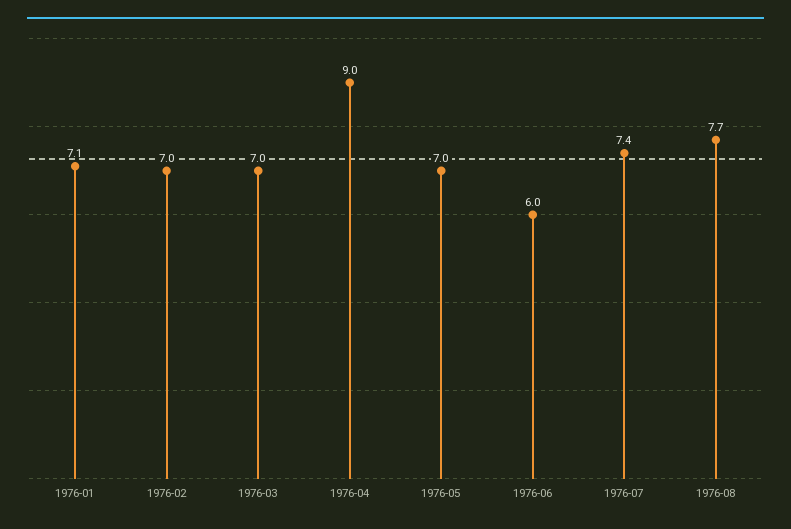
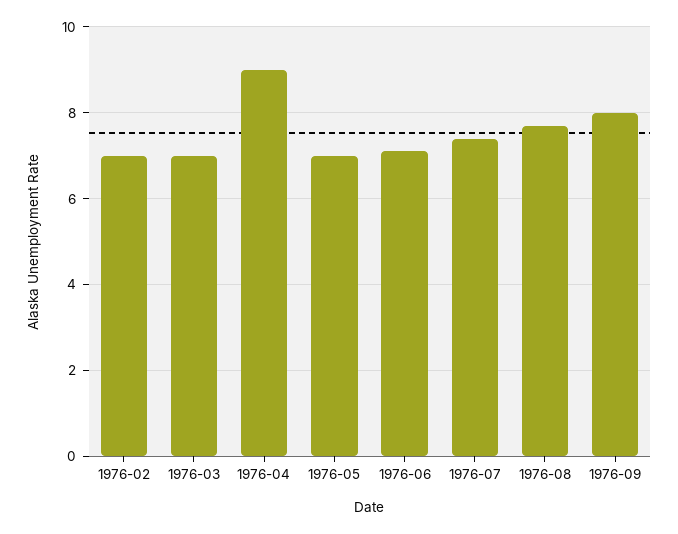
1976-01: 7.1 -> none
1976-06: 6 -> 7
1976-09: none -> 8

